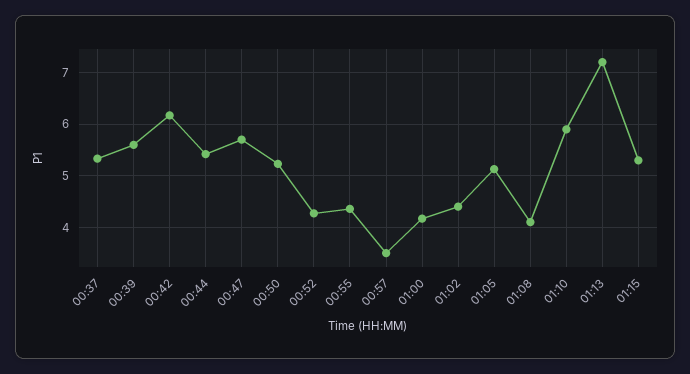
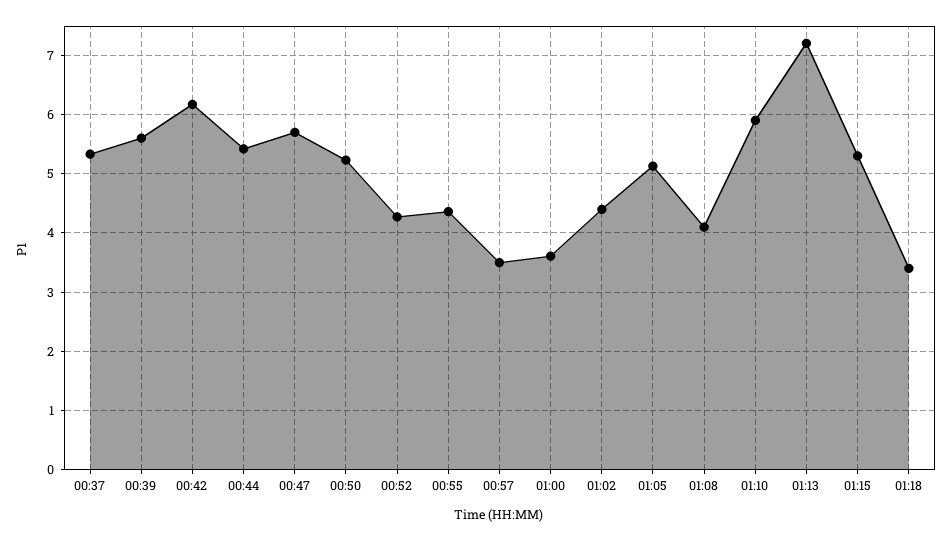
01:00: 4.2 -> 3.6
01:18: none -> 3.4

